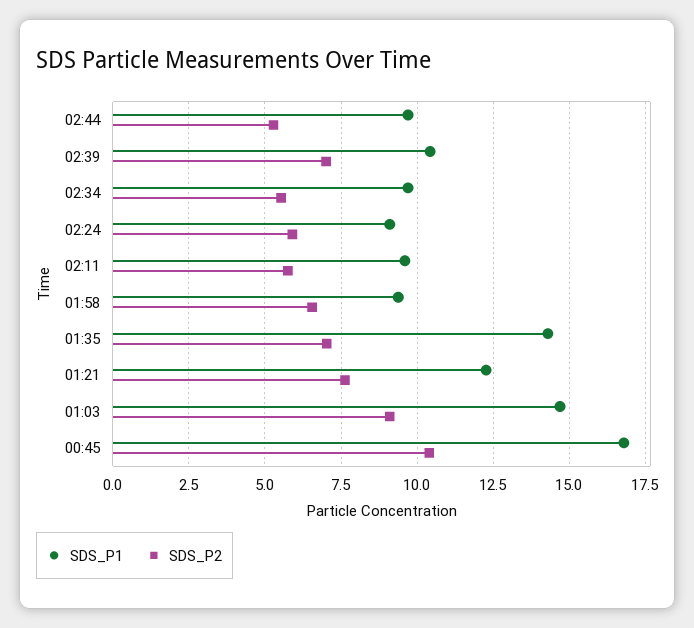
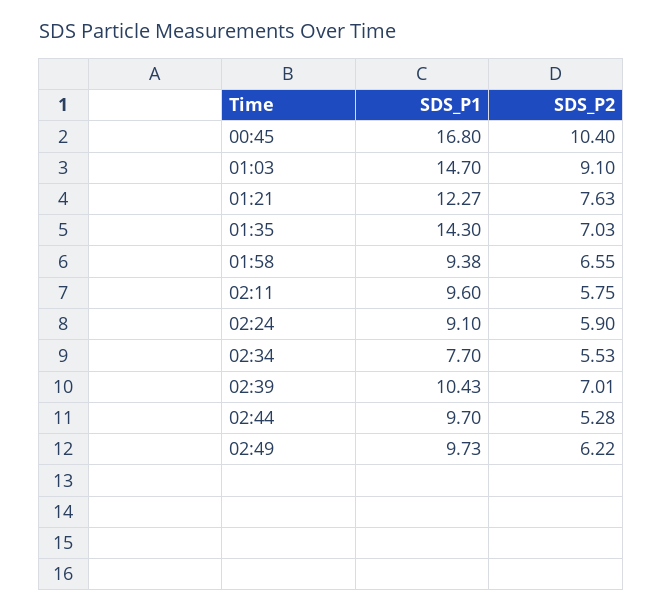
SDS_P1, 02:34: 9.75 -> 7.7
SDS_P1, 02:49: none -> 9.73
SDS_P2, 02:49: none -> 6.22

